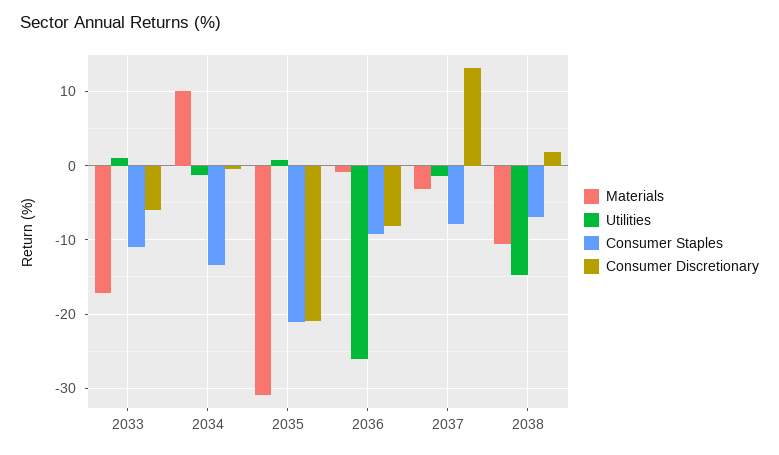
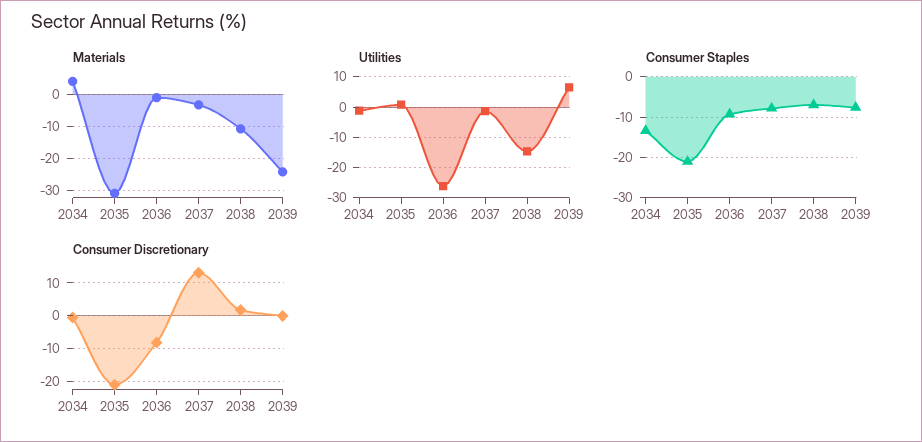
Materials, 2033: -17 -> none
Utilities, 2033: 1 -> none
Consumer Staples, 2033: -11 -> none
Consumer Discretionary, 2033: -6 -> none
Materials, 2034: 10 -> 4
Materials, 2039: none -> -24
Utilities, 2039: none -> 6
Consumer Staples, 2039: none -> -8
Consumer Discretionary, 2039: none -> 0

